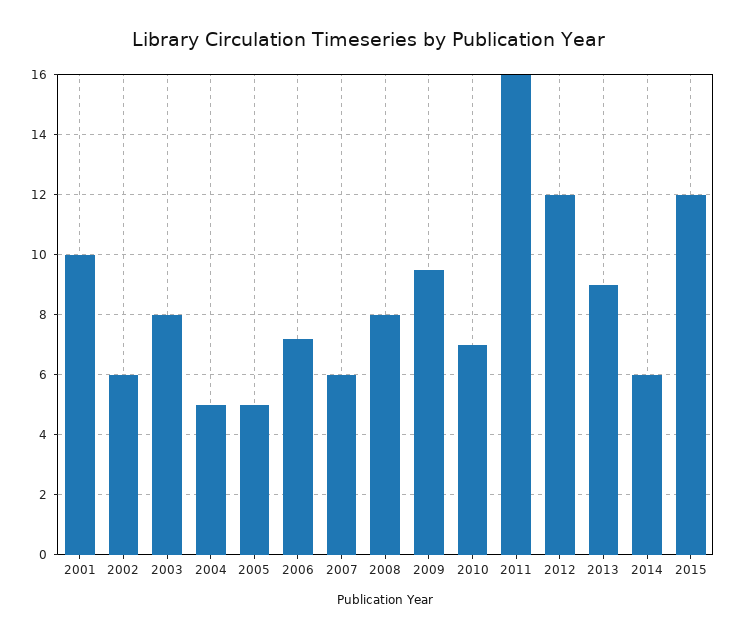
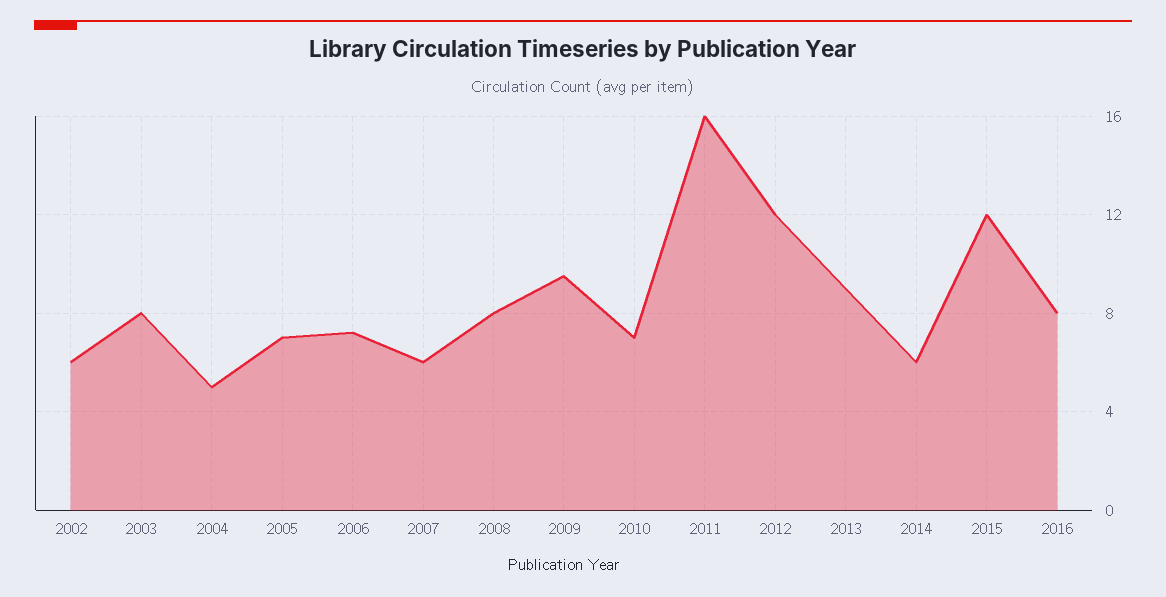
2001: 10 -> none
2005: 5 -> 7
2016: none -> 8

